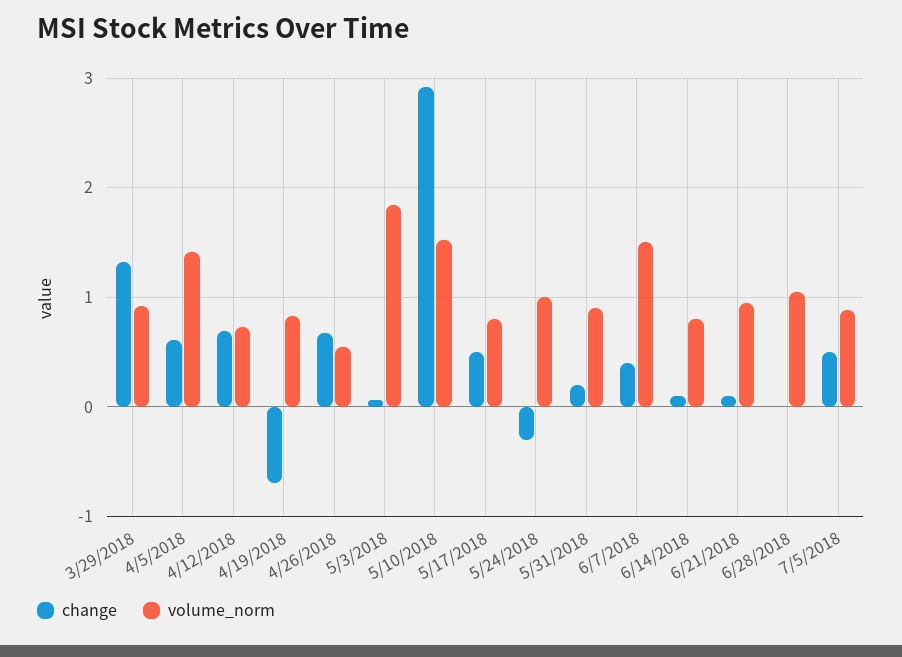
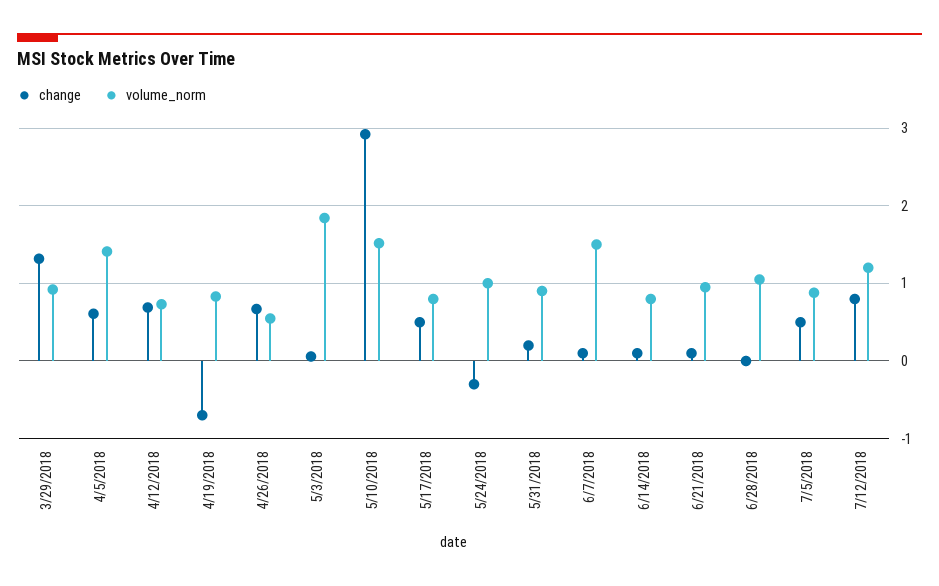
change, 6/7/2018: 0.4 -> 0.1
change, 7/12/2018: none -> 0.8
volume_norm, 7/12/2018: none -> 1.2

